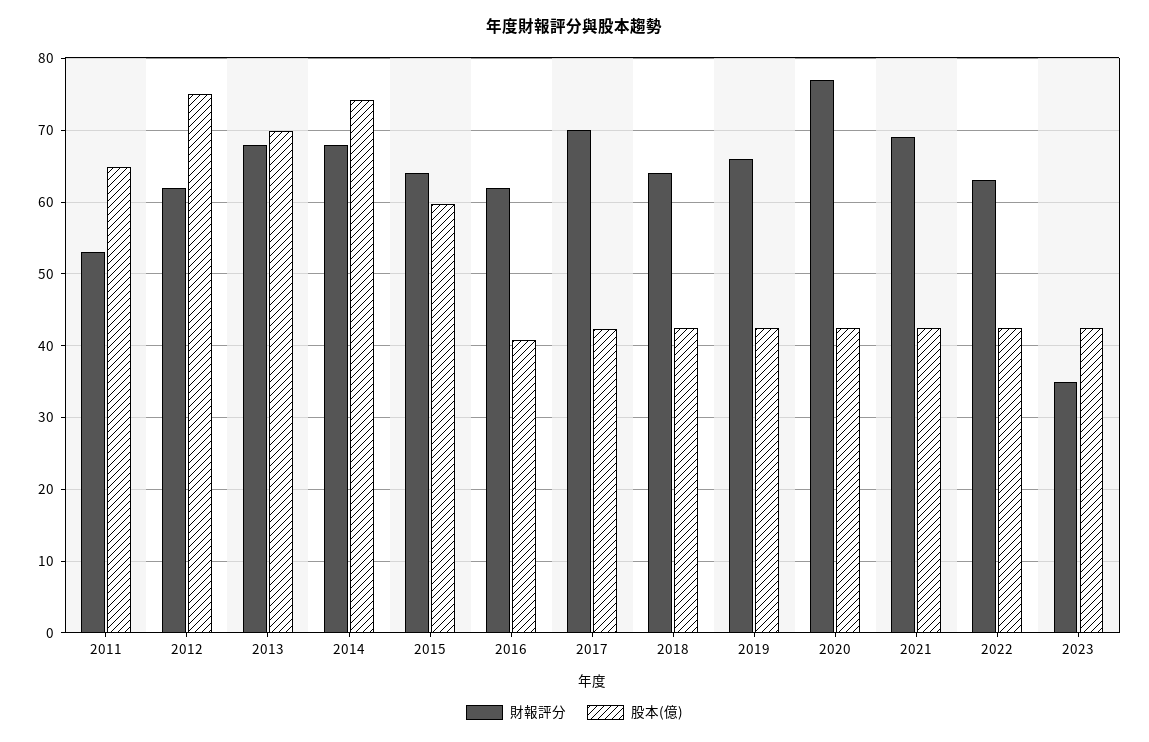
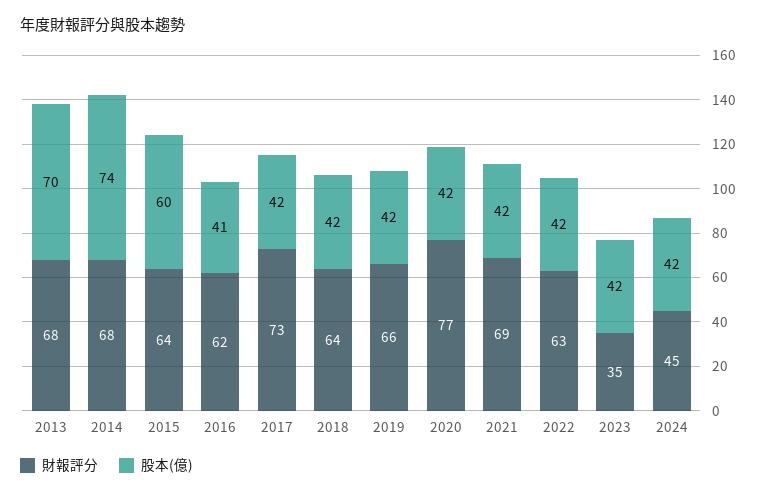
財報評分, 2011: 53 -> none
股本(億), 2011: 65 -> none
財報評分, 2012: 62 -> none
股本(億), 2012: 75 -> none
財報評分, 2017: 70 -> 73
財報評分, 2024: none -> 45
股本(億), 2024: none -> 42

